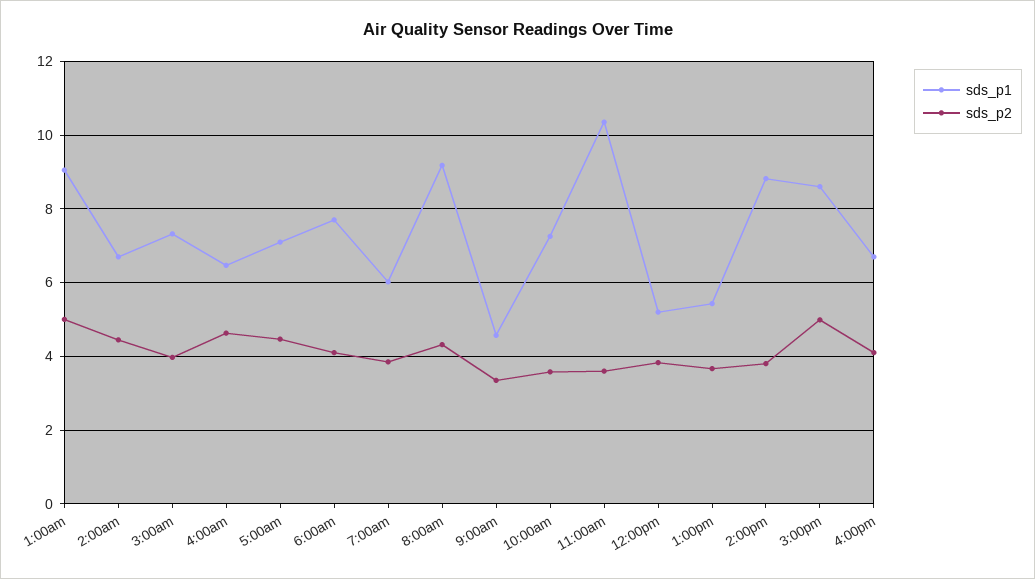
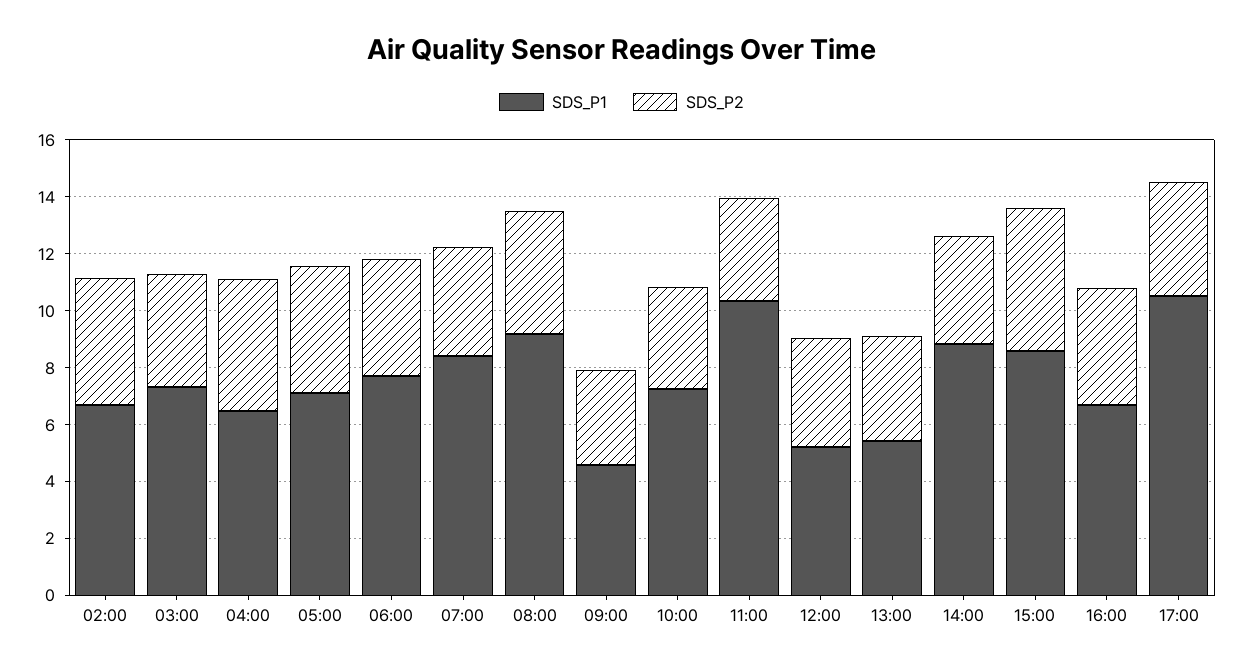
sds_p1, 1:00am: 9 -> none
sds_p2, 1:00am: 5 -> none
sds_p1, 7:00am: 6 -> 8.5
sds_p1, 17:00: none -> 10.5
sds_p2, 17:00: none -> 4

